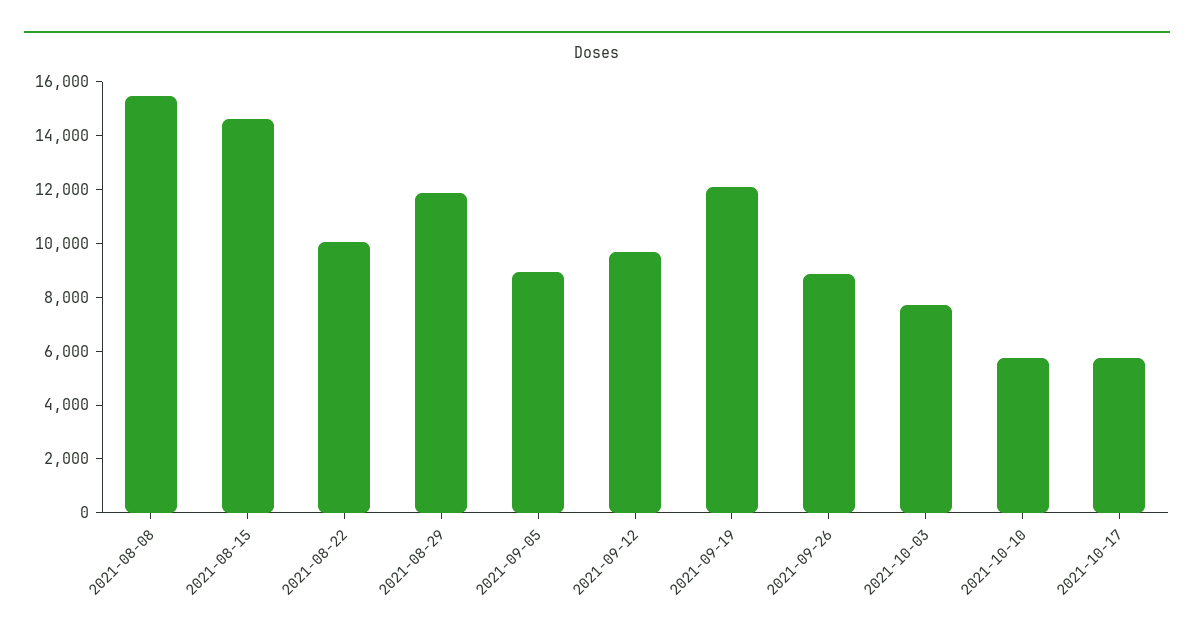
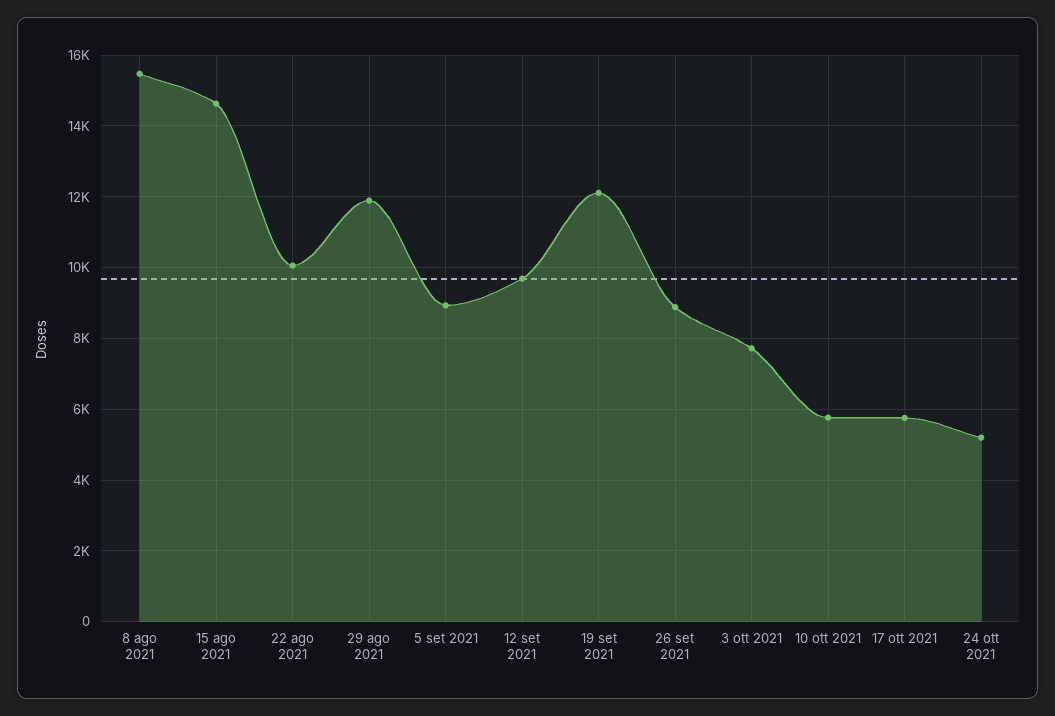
24 ott 2021: none -> 5200

